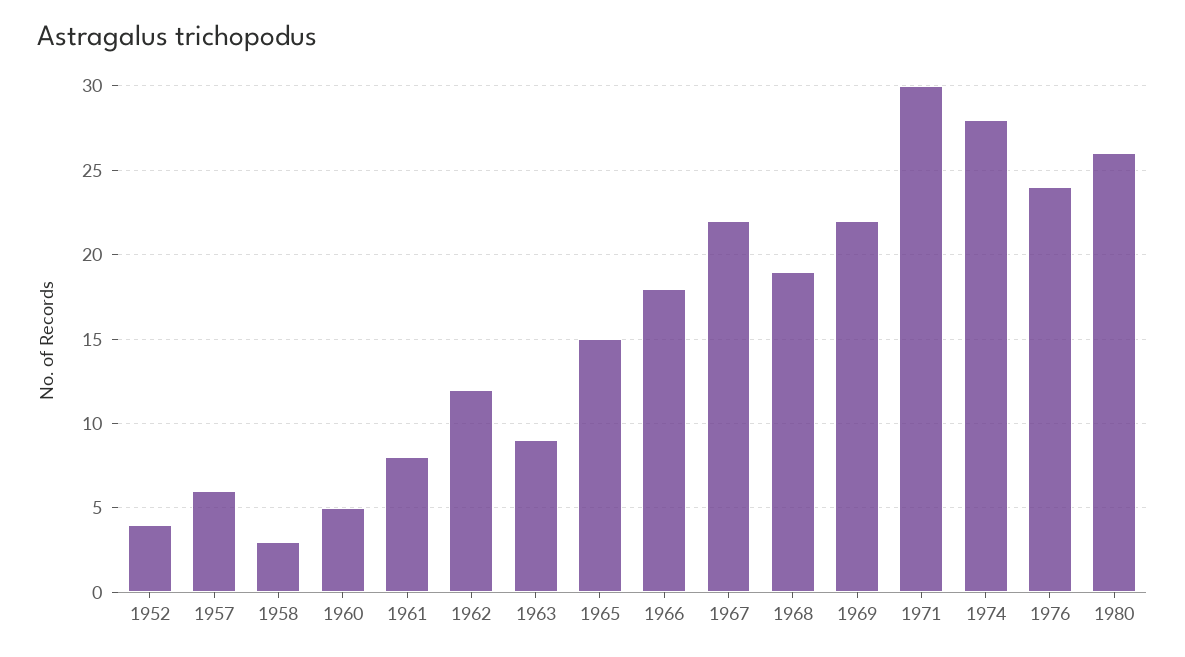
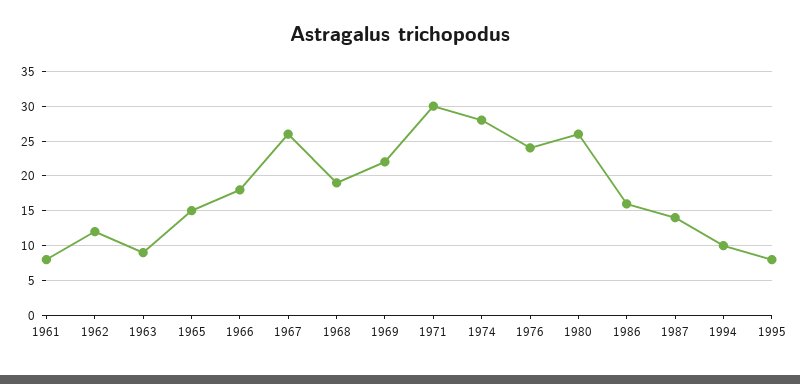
1952: 4 -> none
1957: 6 -> none
1958: 3 -> none
1960: 5 -> none
1967: 22 -> 26
1986: none -> 16
1987: none -> 14
1994: none -> 10
1995: none -> 8

